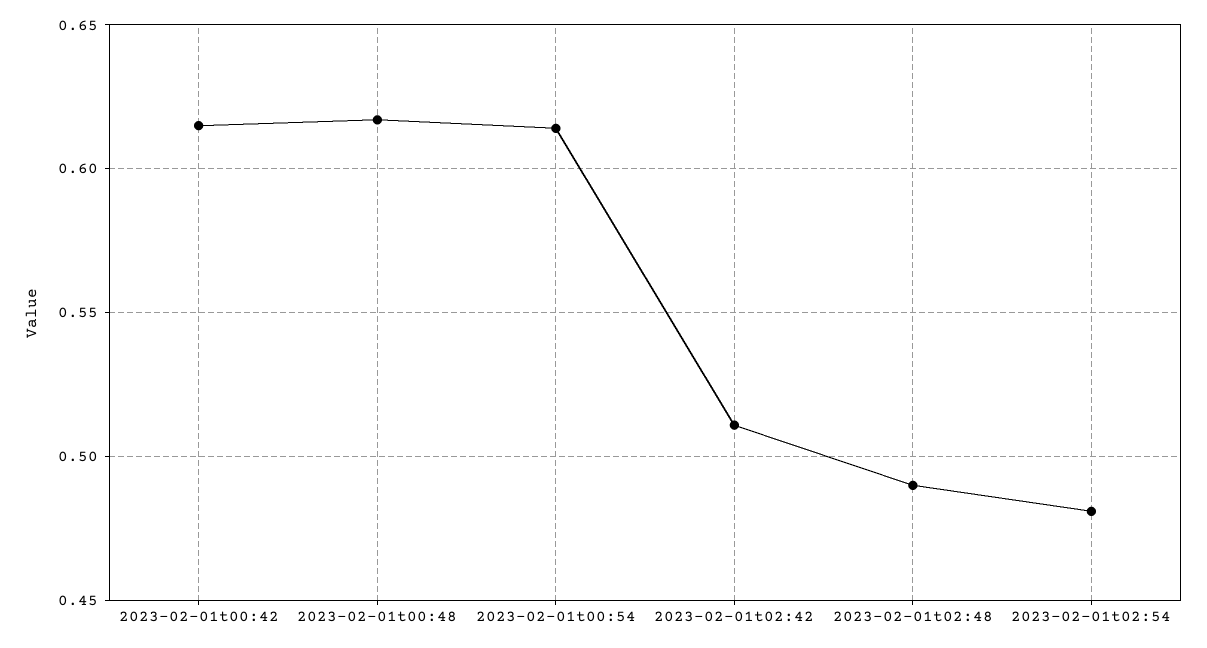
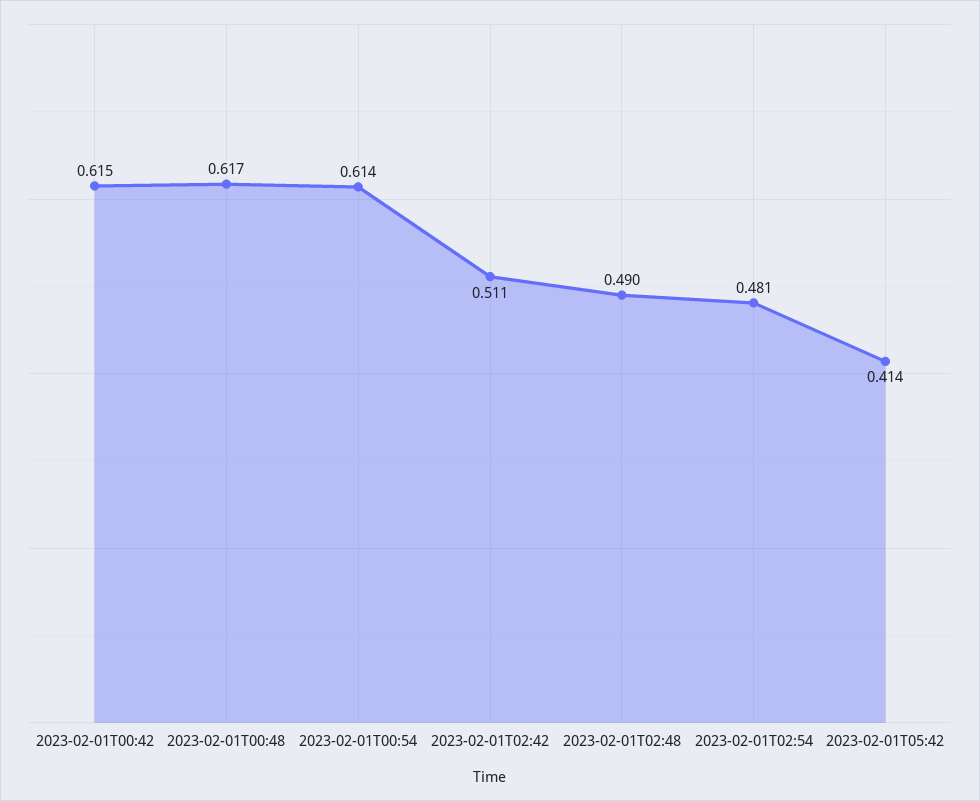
2023-02-01T05:42: none -> 0.414

